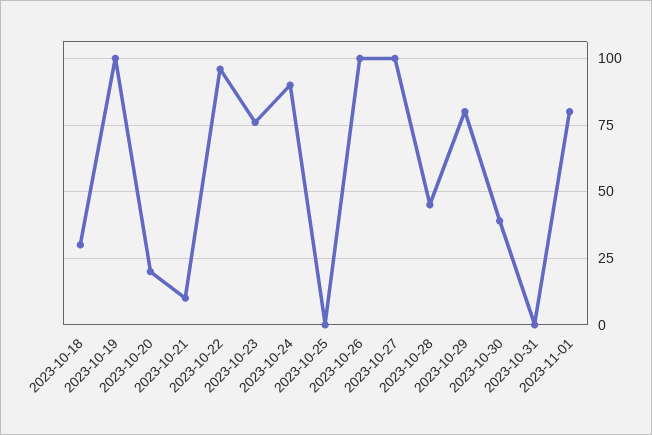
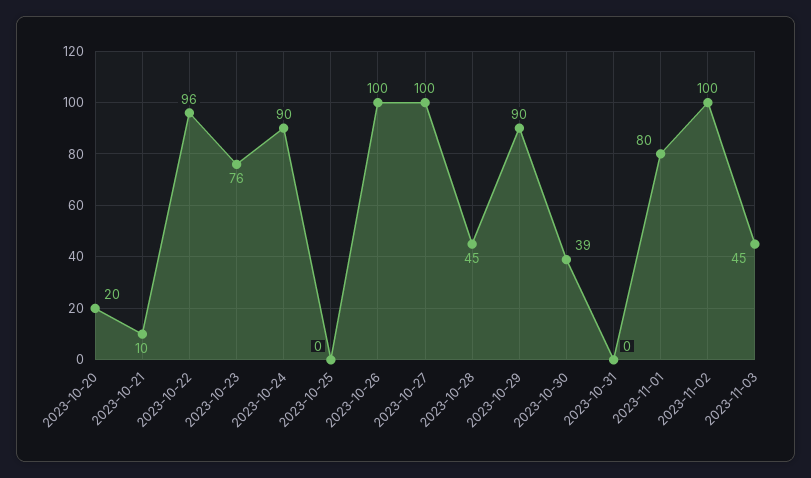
2023-10-18: 30 -> none
2023-10-19: 100 -> none
2023-10-29: 80 -> 90
2023-11-02: none -> 100
2023-11-03: none -> 45

